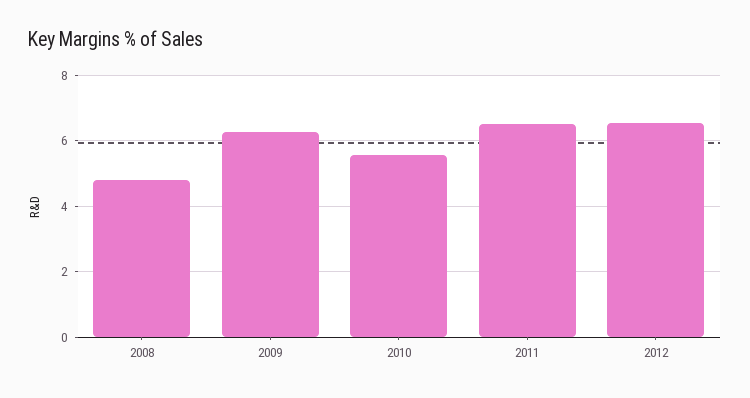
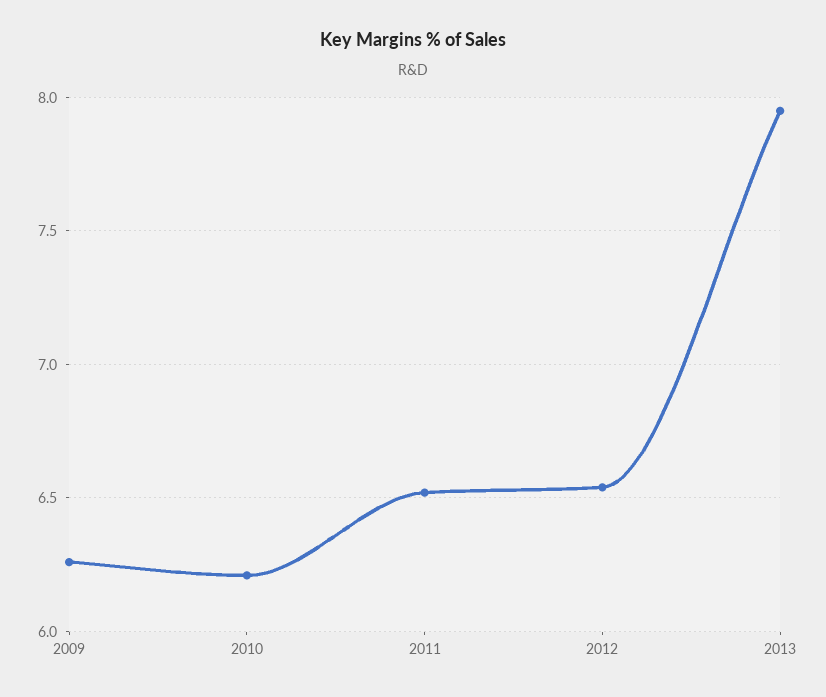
2008: 4.8 -> none
2010: 5.6 -> 6.2
2013: none -> 7.95

